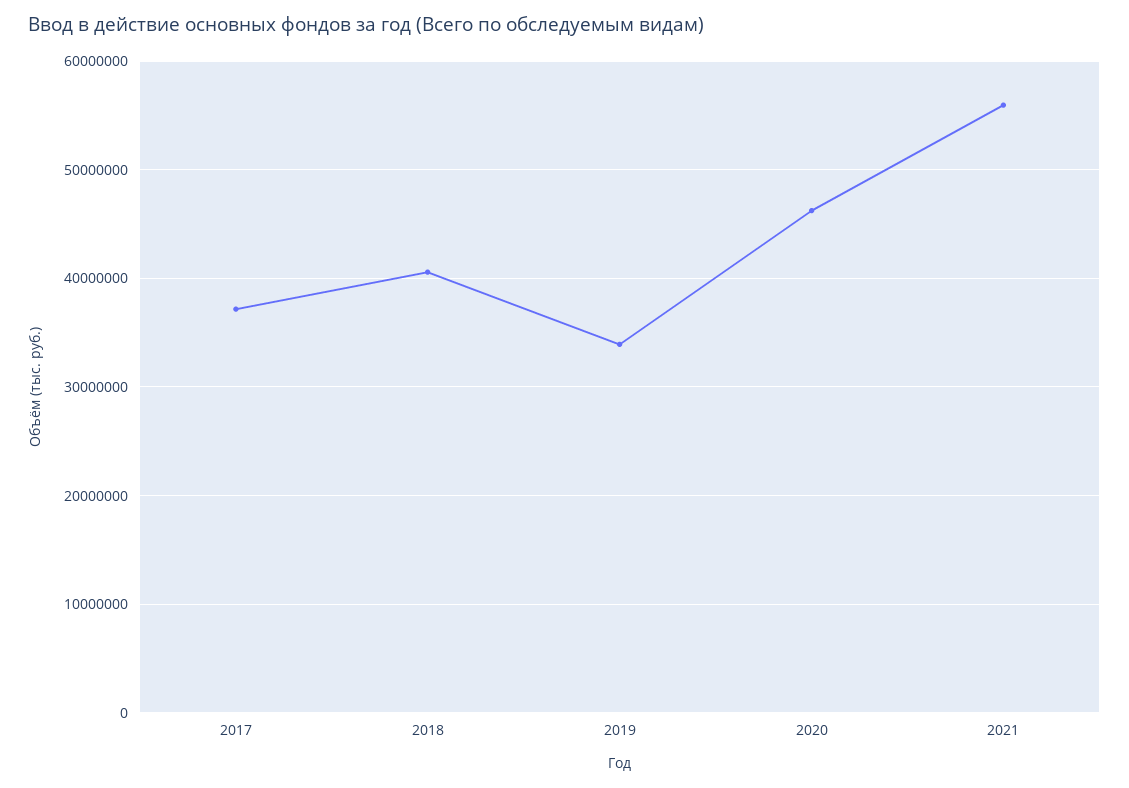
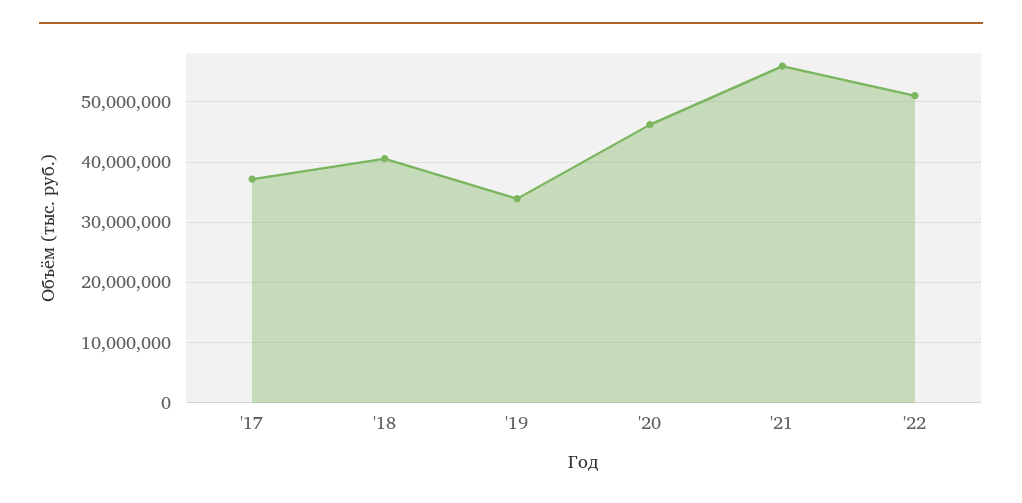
'22: none -> 51000000

